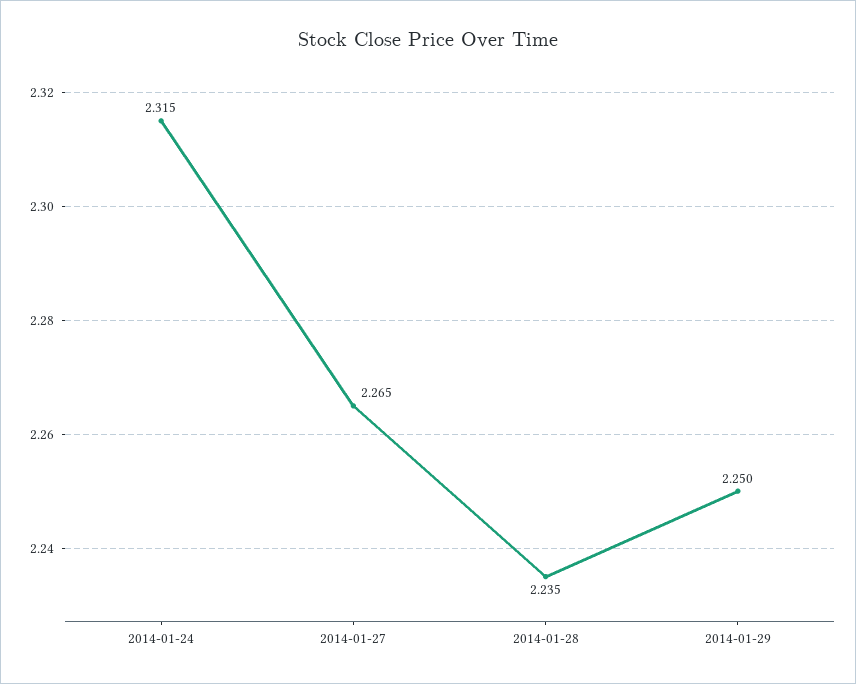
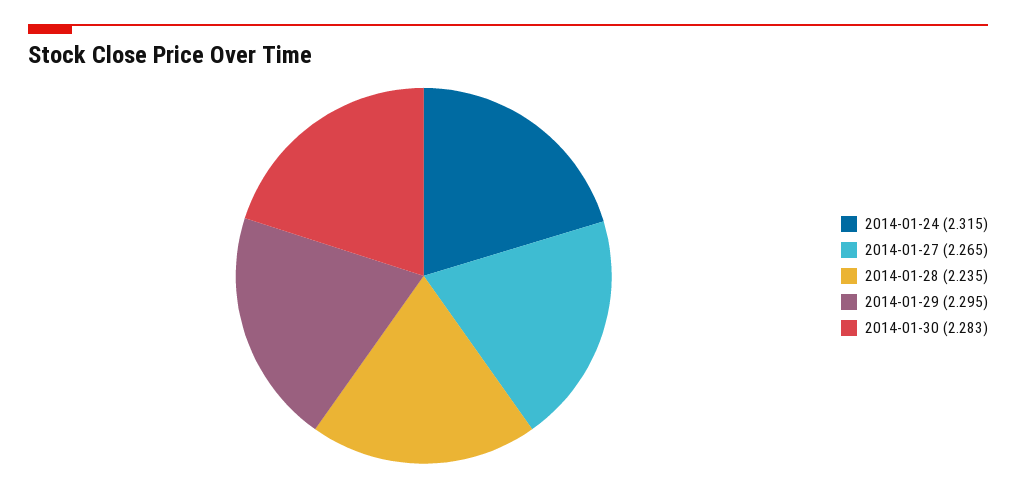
2014-01-29: 2.25 -> 2.295
2014-01-30: none -> 2.283

